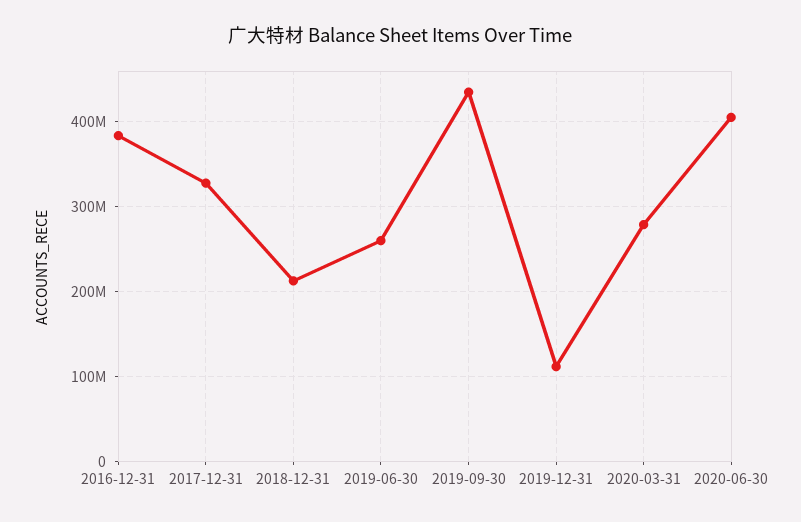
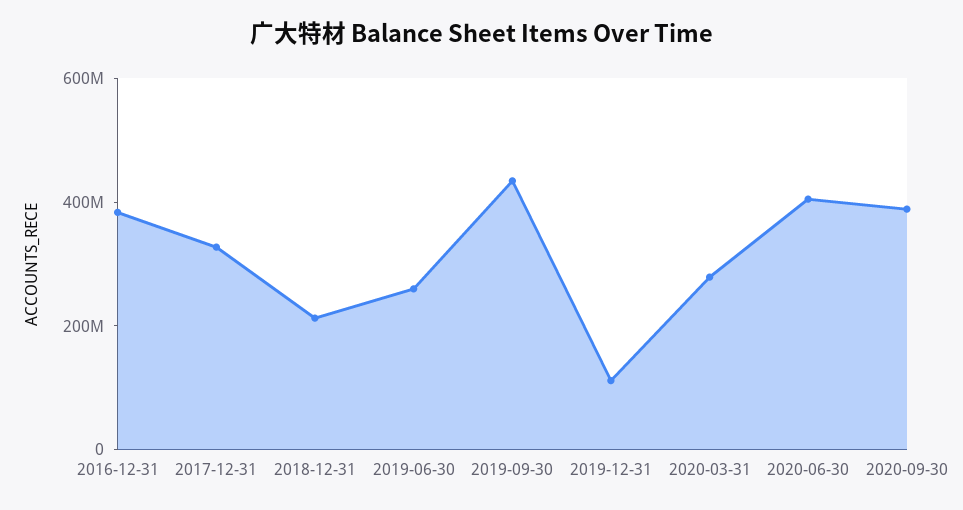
2020-09-30: none -> 400000000

